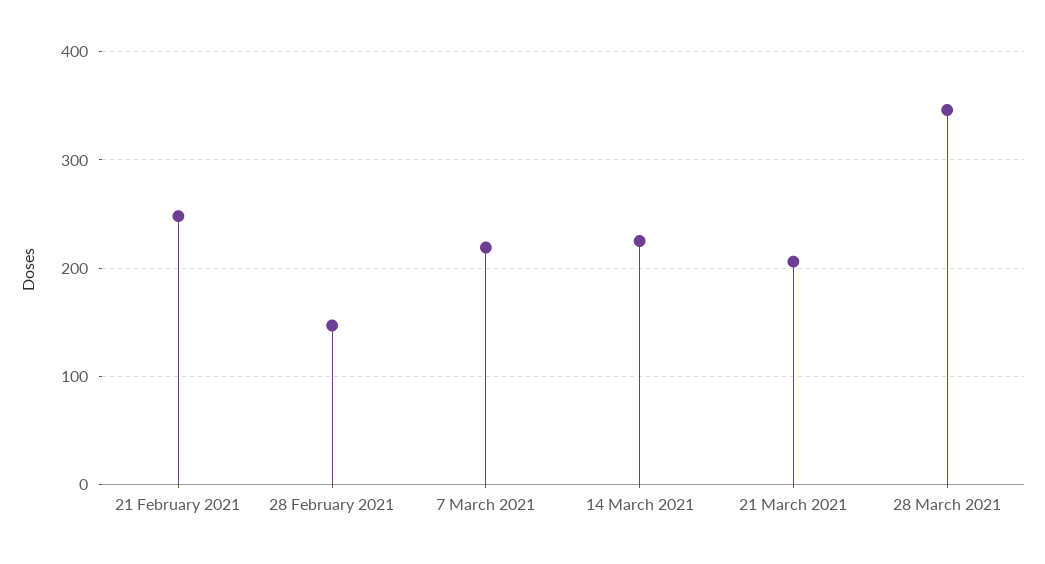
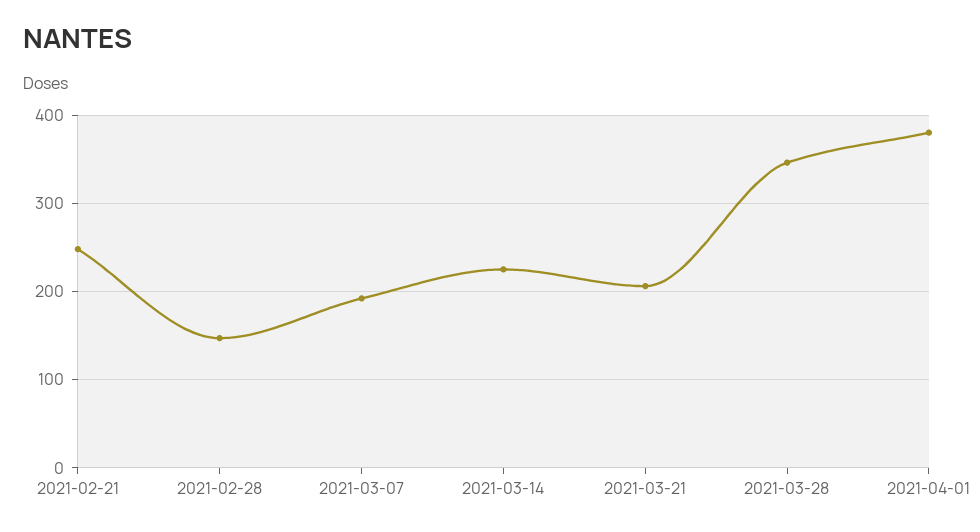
7 March 2021: 220 -> 190
2021-04-01: none -> 380

